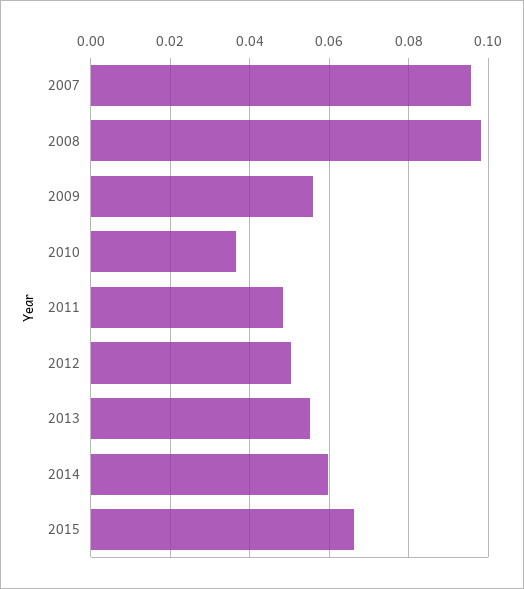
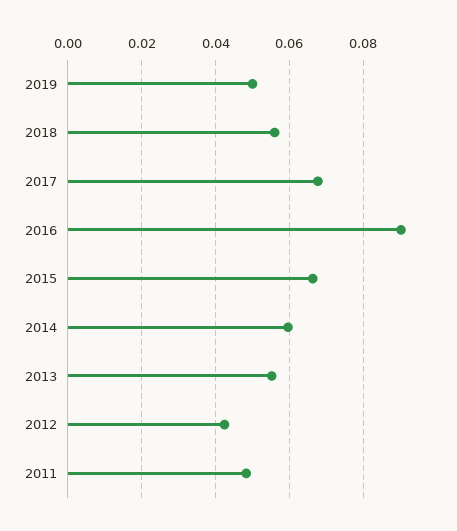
2007: 0.096 -> none
2008: 0.098 -> none
2009: 0.056 -> none
2010: 0.036 -> none
2012: 0.05 -> 0.042
2019: none -> 0.05
2018: none -> 0.056
2017: none -> 0.068
2016: none -> 0.09

